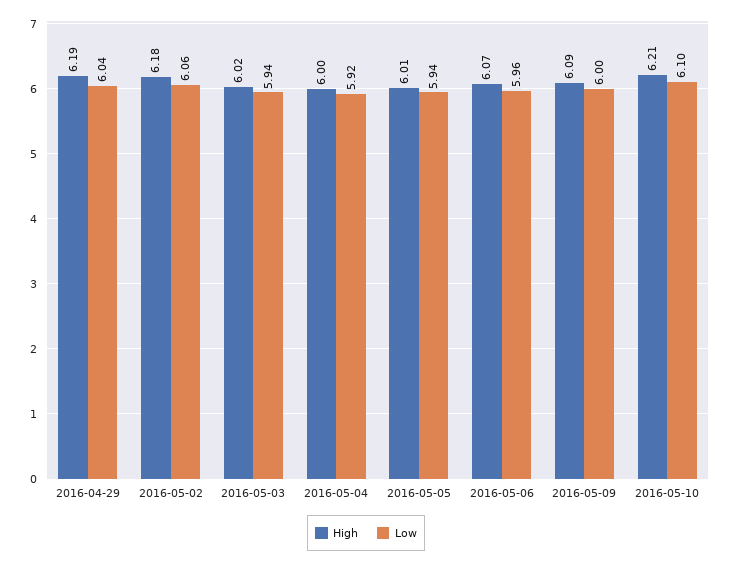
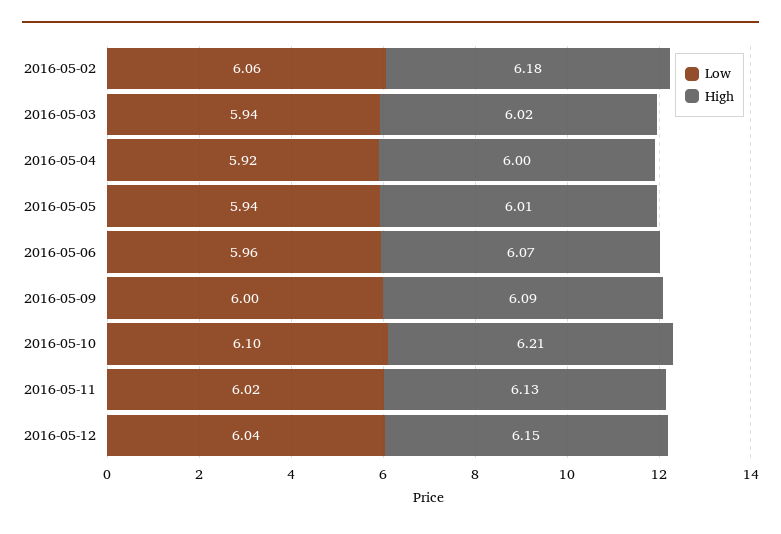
High, 2016-04-29: 6.19 -> none
Low, 2016-04-29: 6.04 -> none
Low, 2016-05-11: none -> 6.02
High, 2016-05-11: none -> 6.13
Low, 2016-05-12: none -> 6.04
High, 2016-05-12: none -> 6.15

